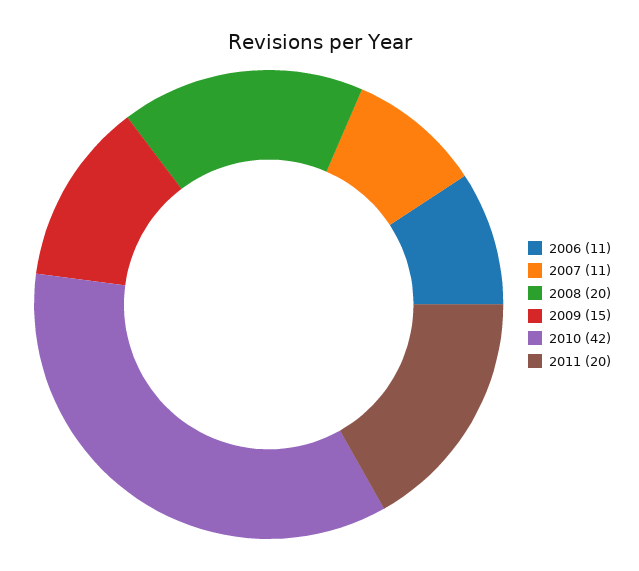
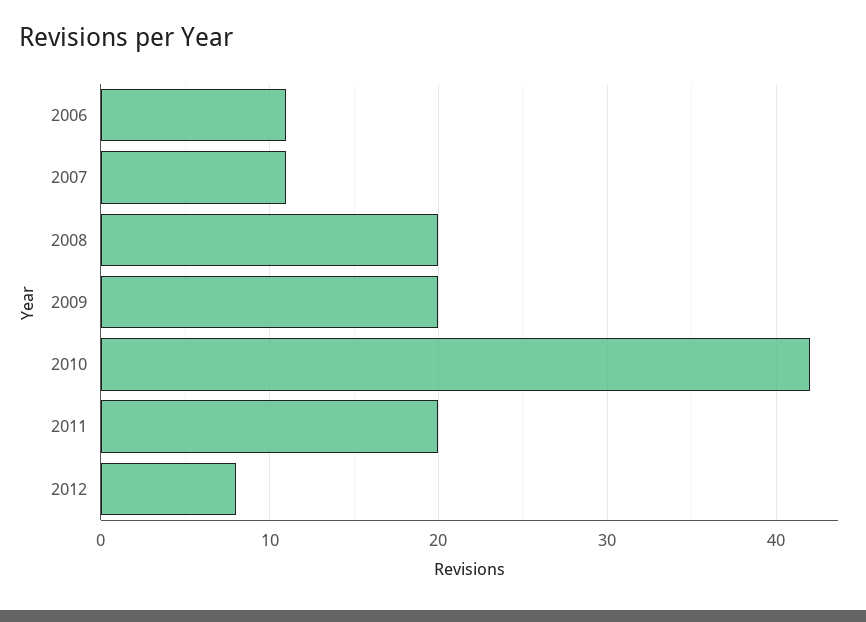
2009: 15 -> 20
2012: none -> 8

